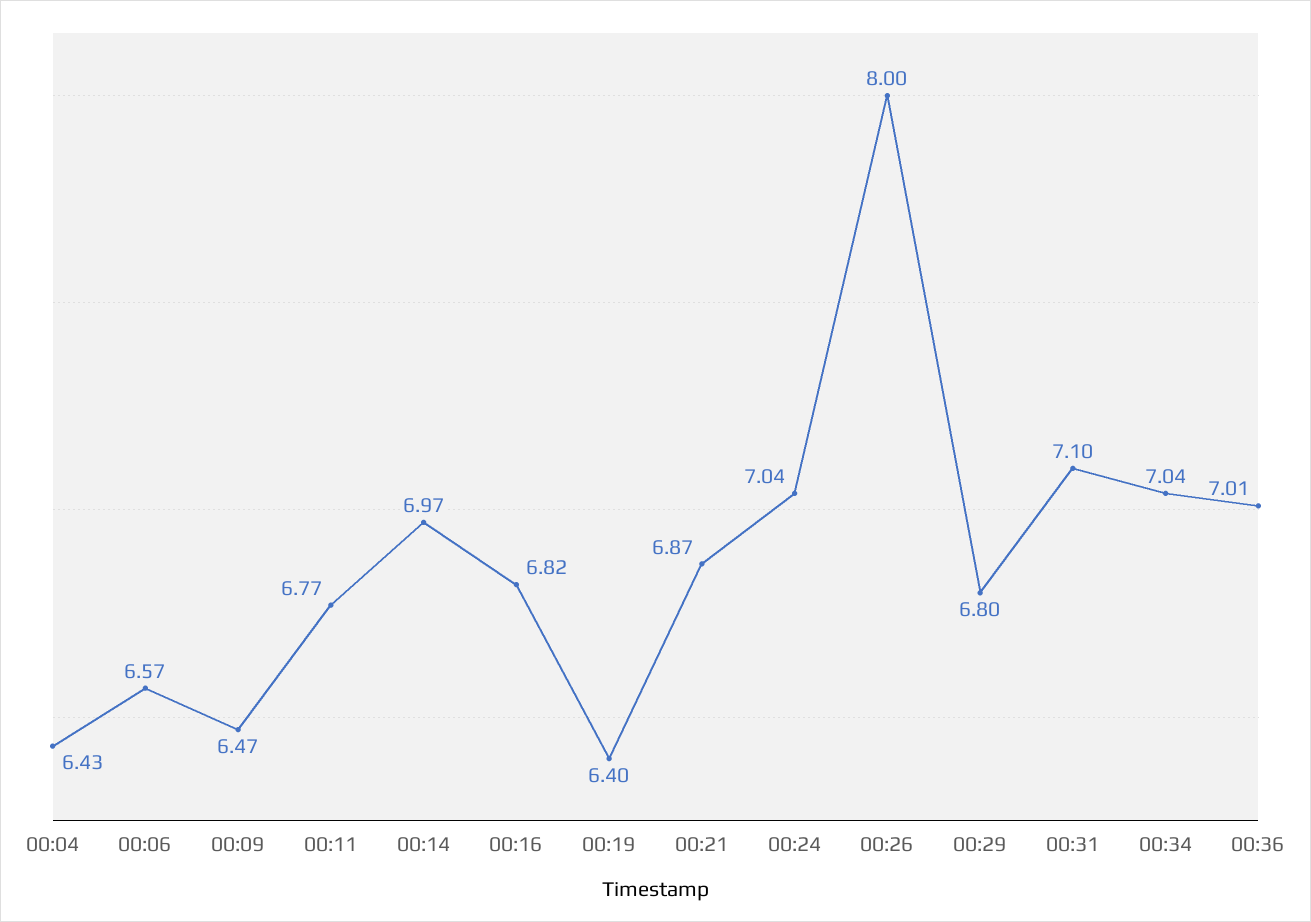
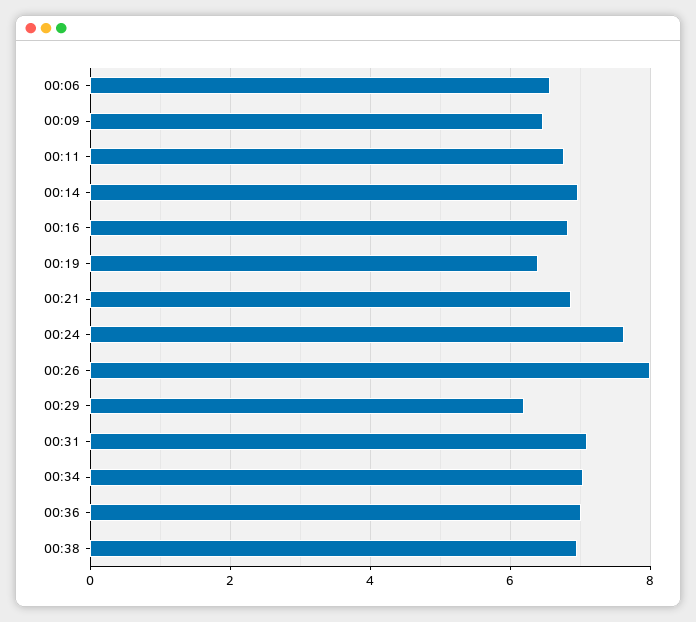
00:04: 6.43 -> none
00:24: 7.04 -> 7.6
00:29: 6.8 -> 6.2
00:38: none -> 7

